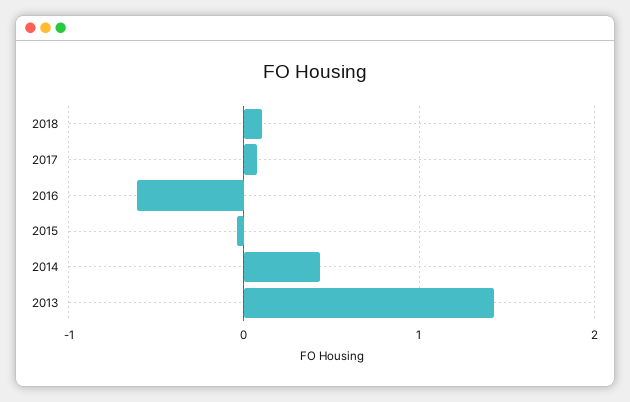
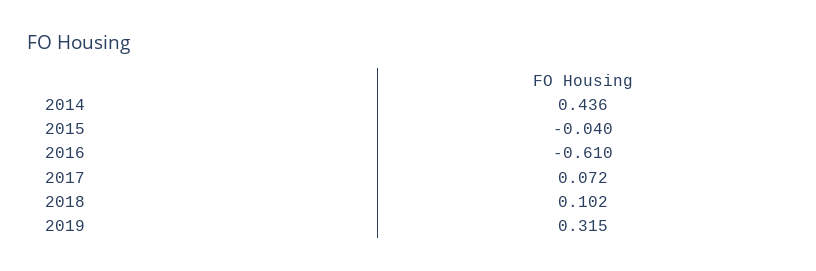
2013: 1.4 -> none
2019: none -> 0.315

